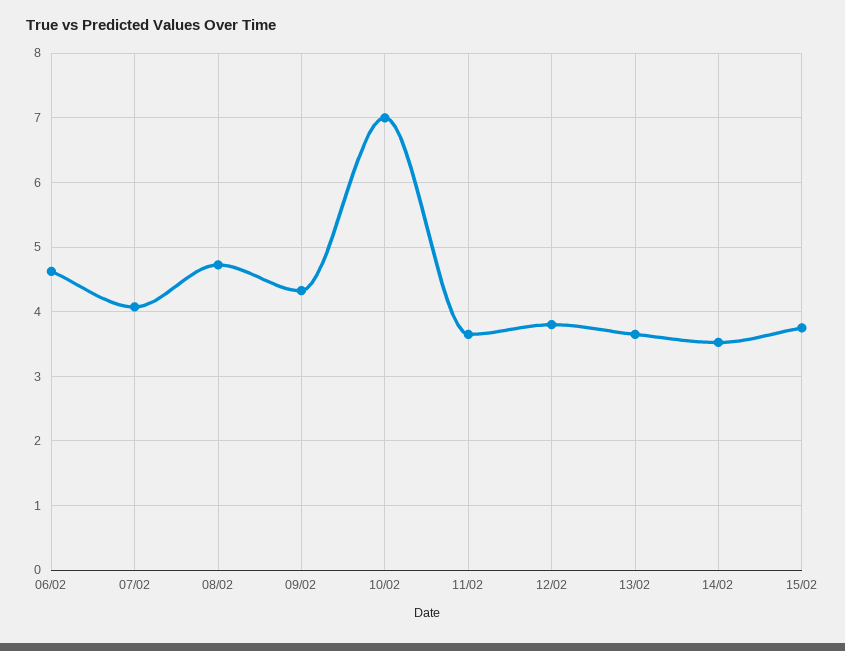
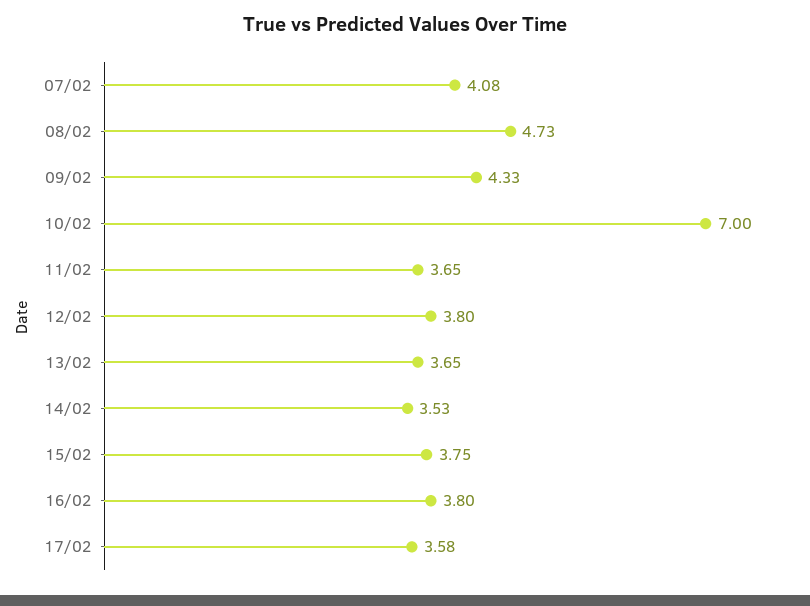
06/02: 4.6 -> none
16/02: none -> 3.8
17/02: none -> 3.58

